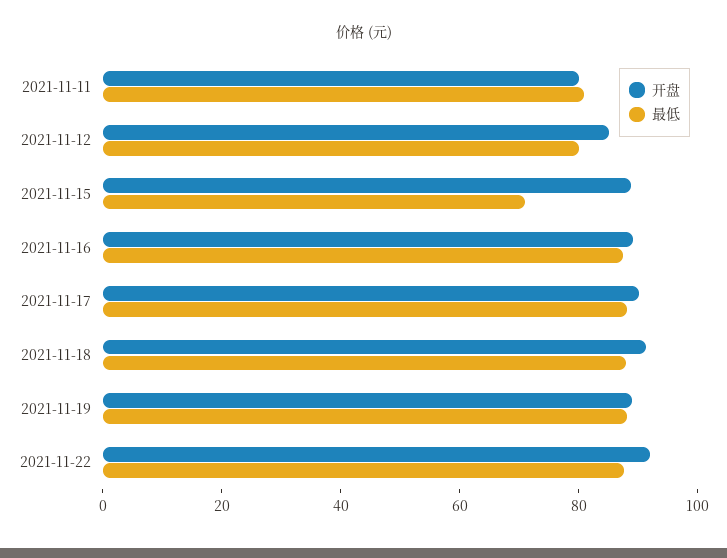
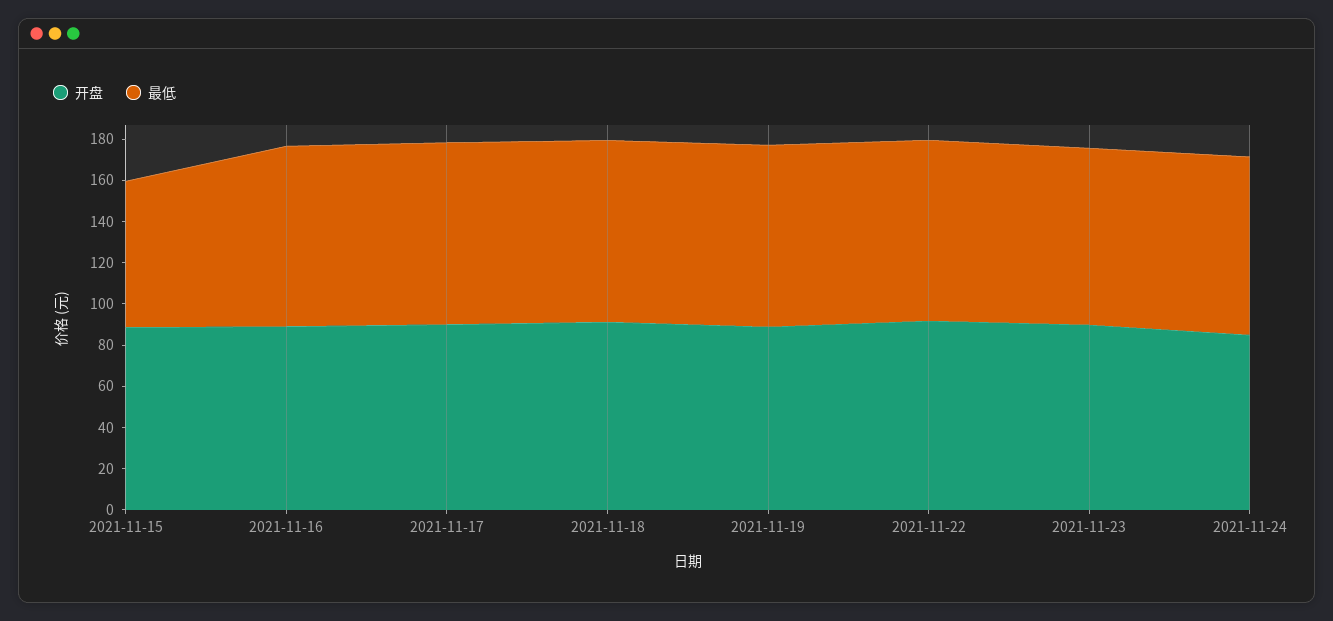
开盘, 2021-11-11: 80 -> none
最低, 2021-11-11: 80 -> none
开盘, 2021-11-12: 85 -> none
最低, 2021-11-12: 80 -> none
开盘, 2021-11-23: none -> 90
最低, 2021-11-23: none -> 85
开盘, 2021-11-24: none -> 85
最低, 2021-11-24: none -> 85

